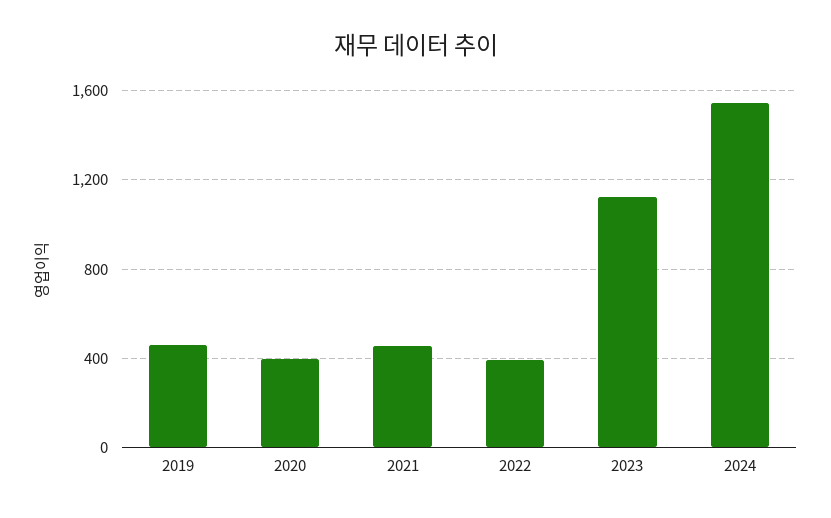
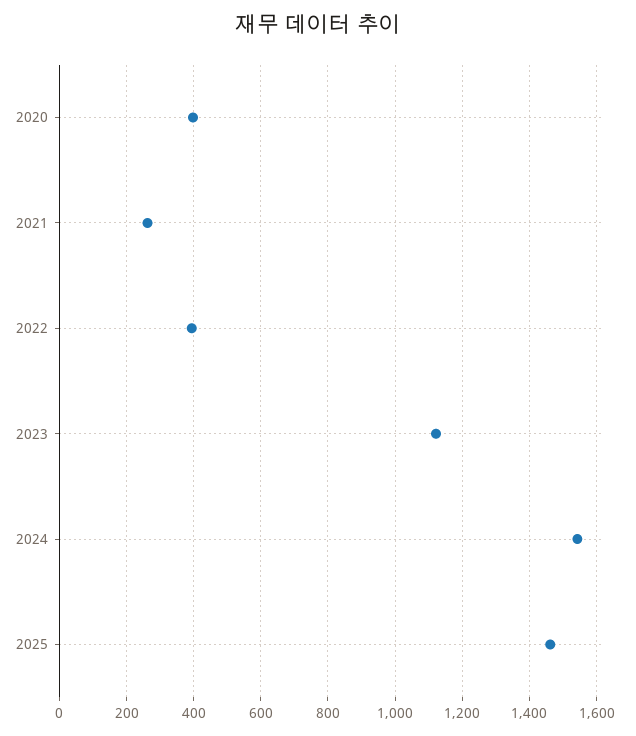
2019: 450 -> none
2021: 450 -> 260
2025: none -> 1460

